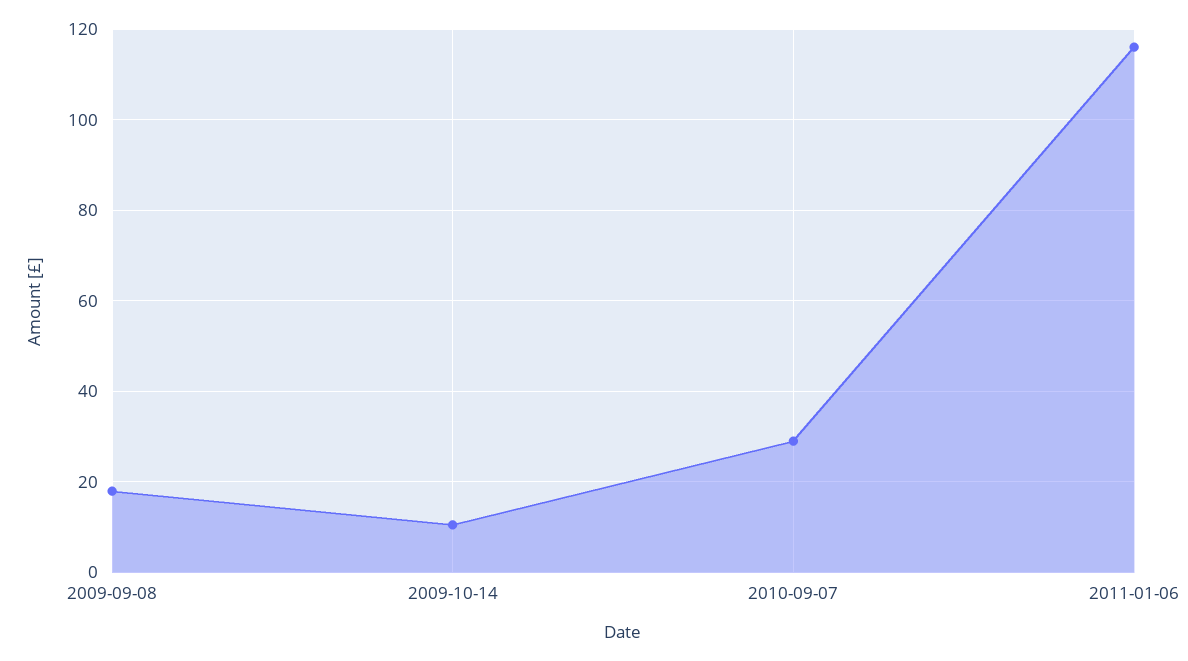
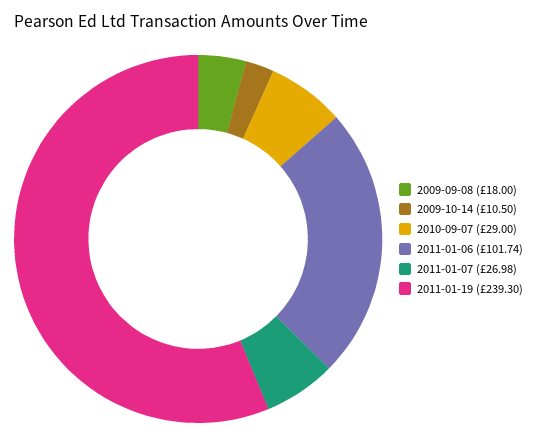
2011-01-06: 116 -> 101.74
2011-01-07: none -> 26.98
2011-01-19: none -> 239.3

